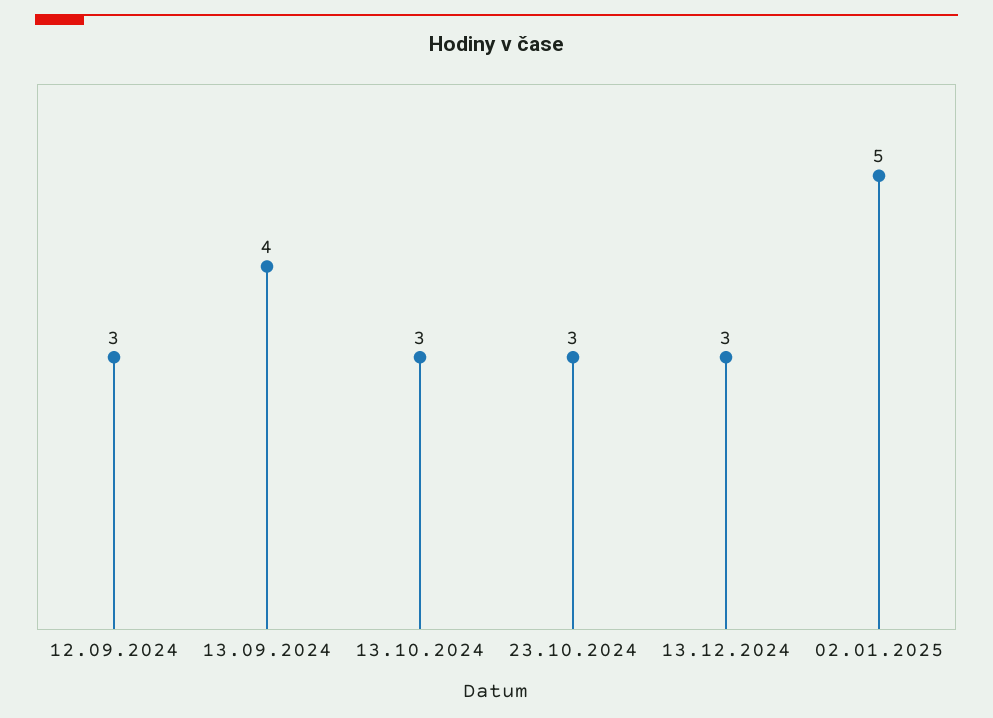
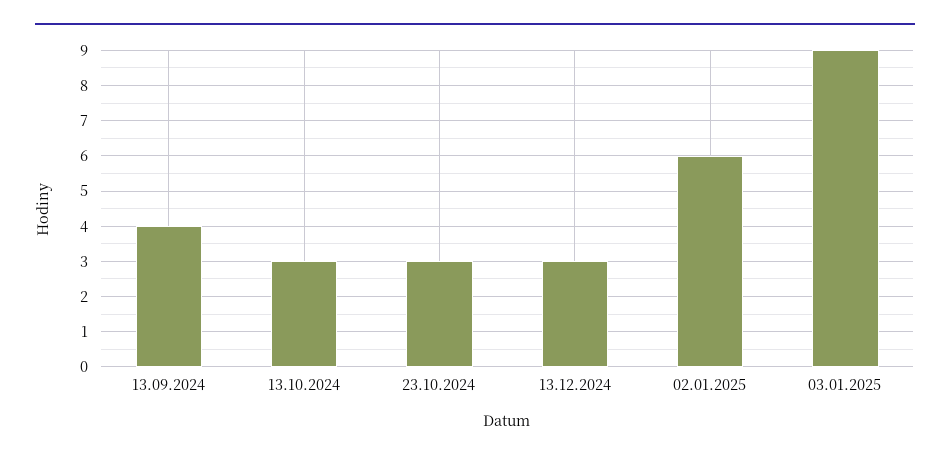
12.09.2024: 3 -> none
02.01.2025: 5 -> 6
03.01.2025: none -> 9

